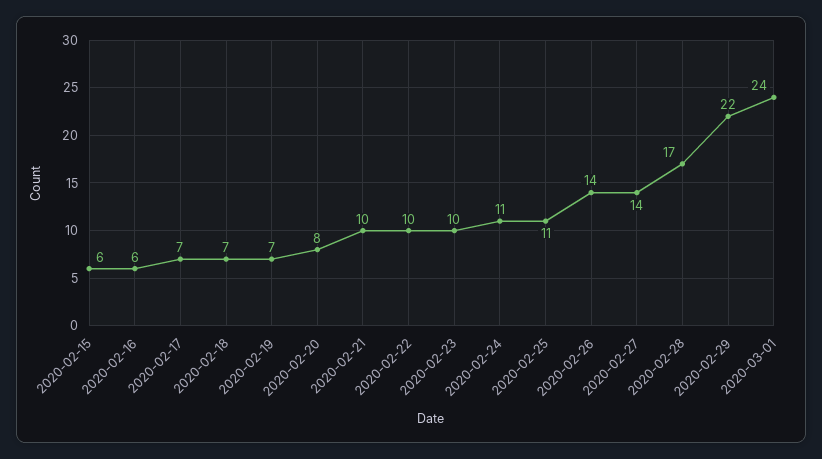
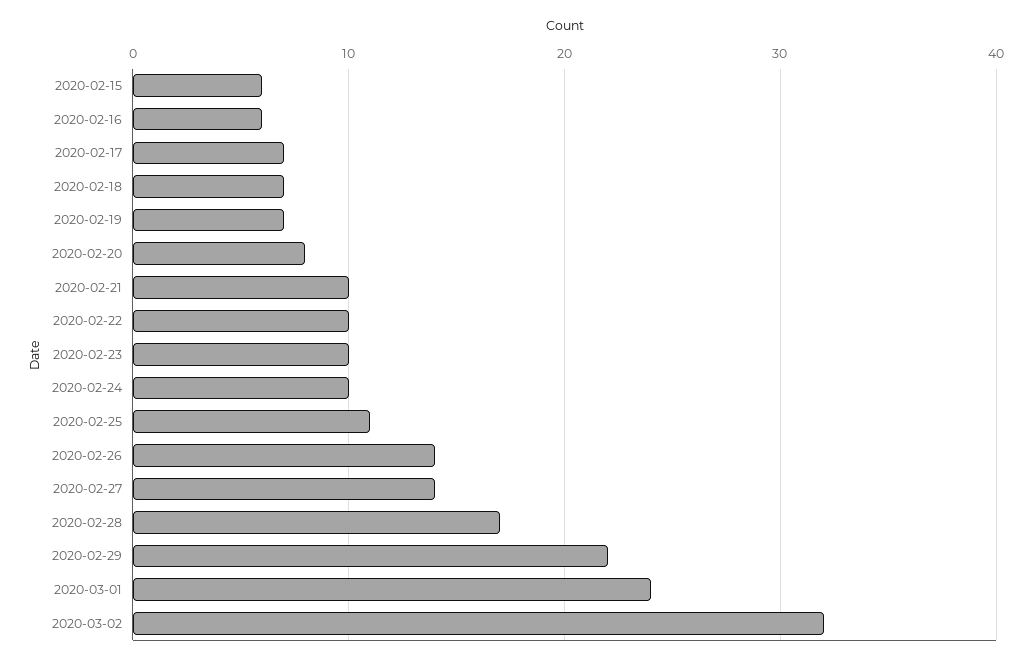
2020-02-24: 11 -> 10
2020-03-02: none -> 32

